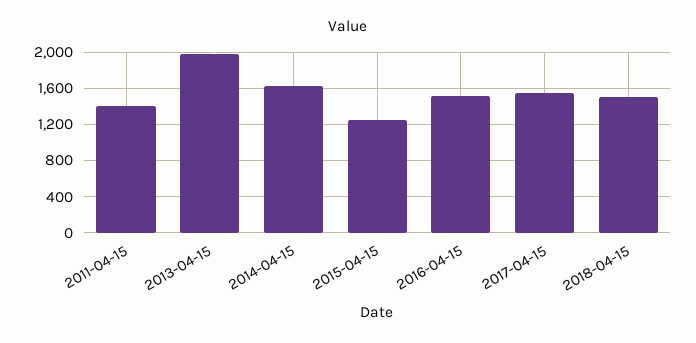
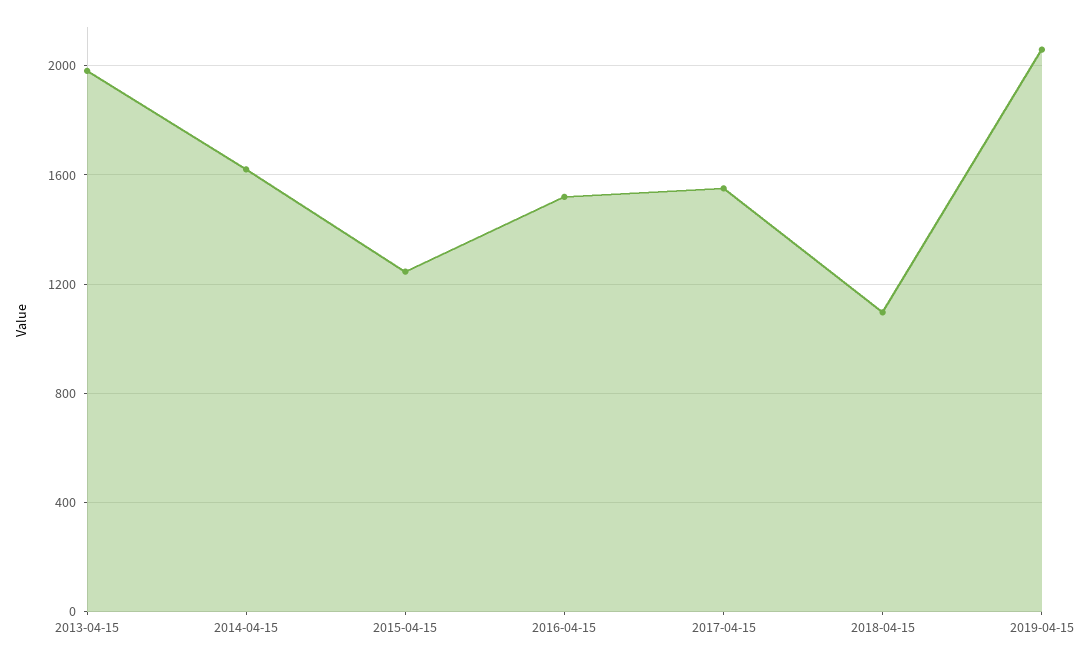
2011-04-15: 1400 -> none
2018-04-15: 1500 -> 1100
2019-04-15: none -> 2050

